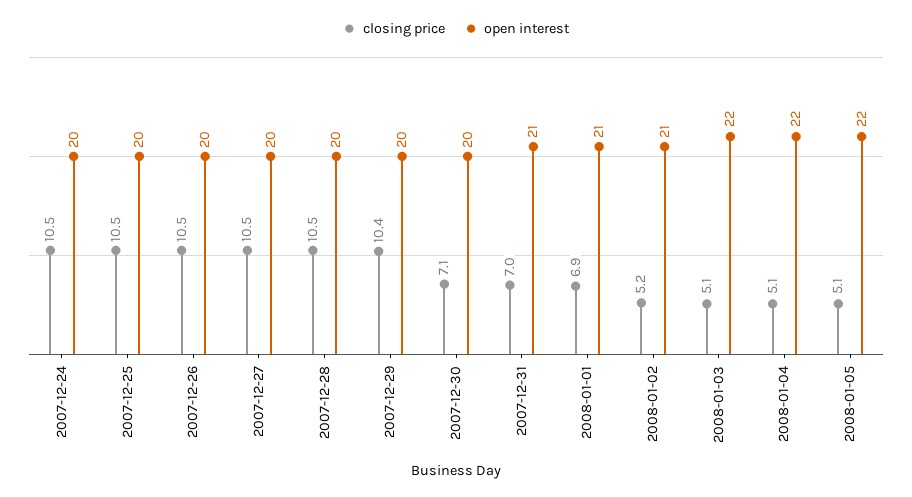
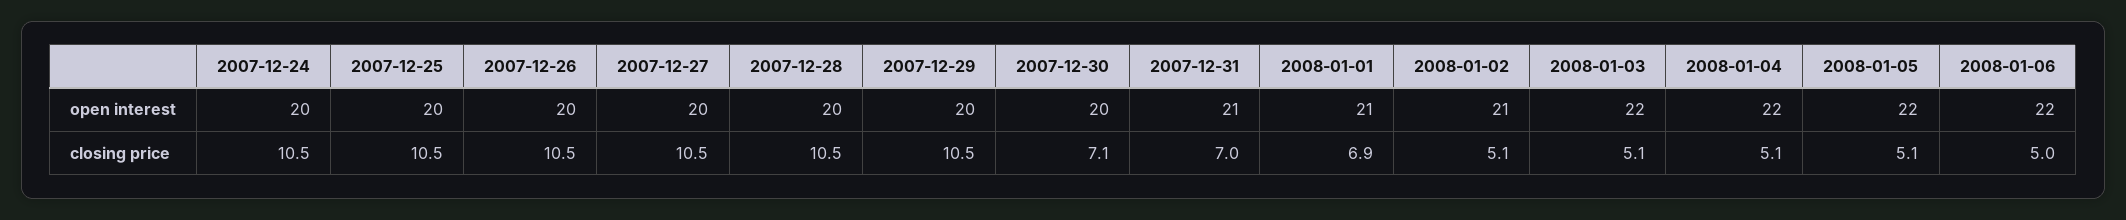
closing price, 2007-12-29: 10.4 -> 10.5
closing price, 2008-01-02: 5.2 -> 5.1
open interest, 2008-01-06: none -> 22
closing price, 2008-01-06: none -> 5

